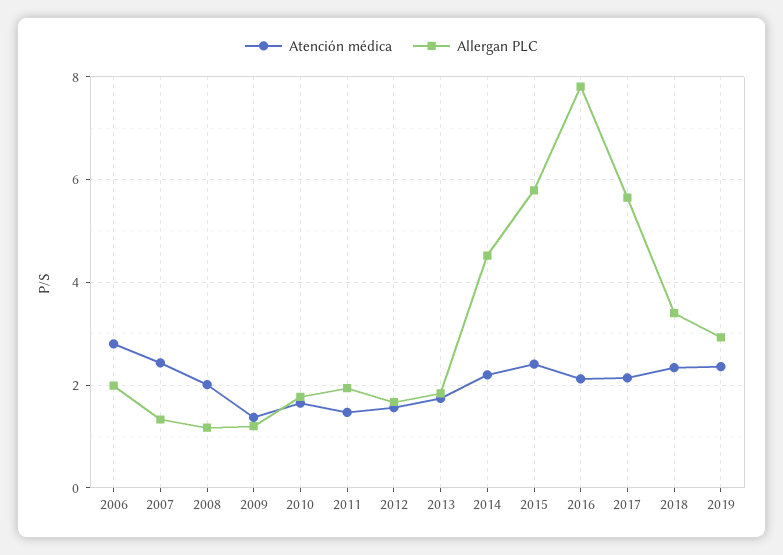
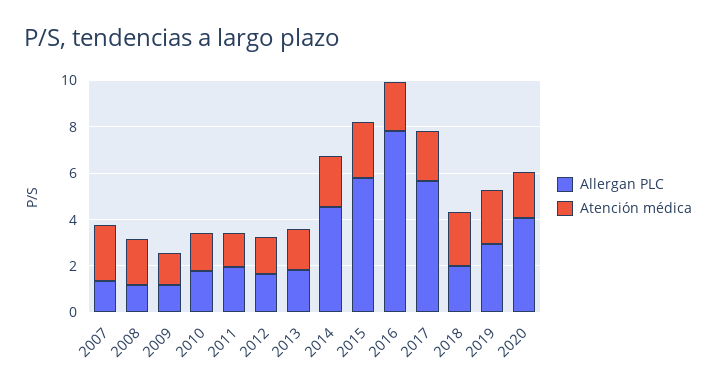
Atención médica, 2006: 2.8 -> none
Allergan PLC, 2006: 2 -> none
Allergan PLC, 2018: 3.4 -> 2
Allergan PLC, 2020: none -> 4
Atención médica, 2020: none -> 2

